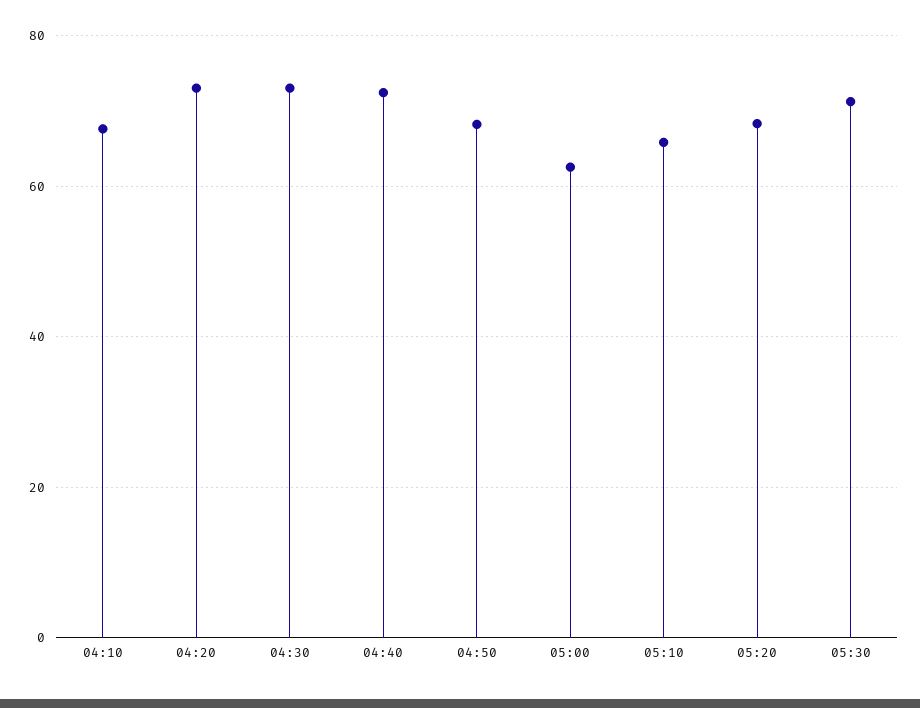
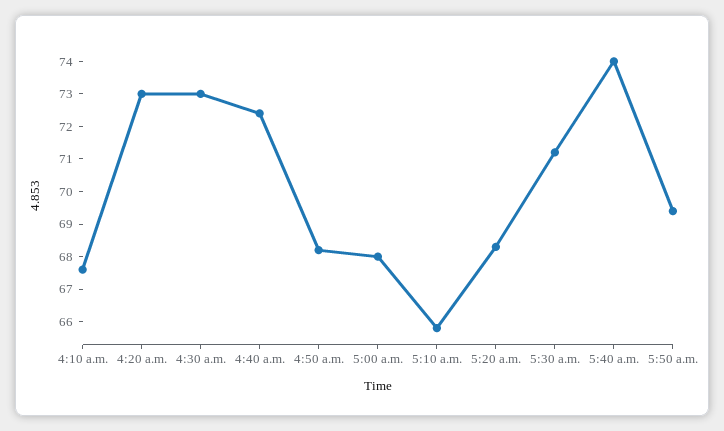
05:00: 62 -> 68
5:40 a.m.: none -> 74
5:50 a.m.: none -> 69.5

